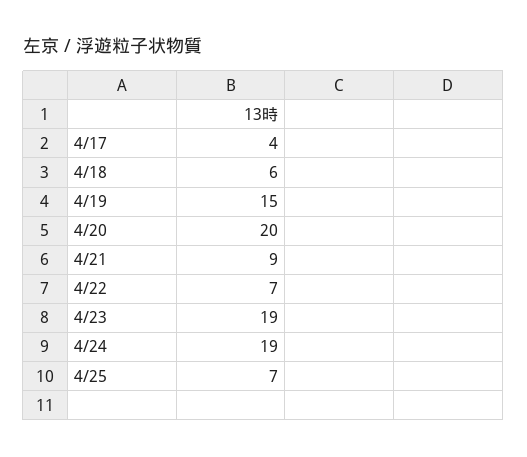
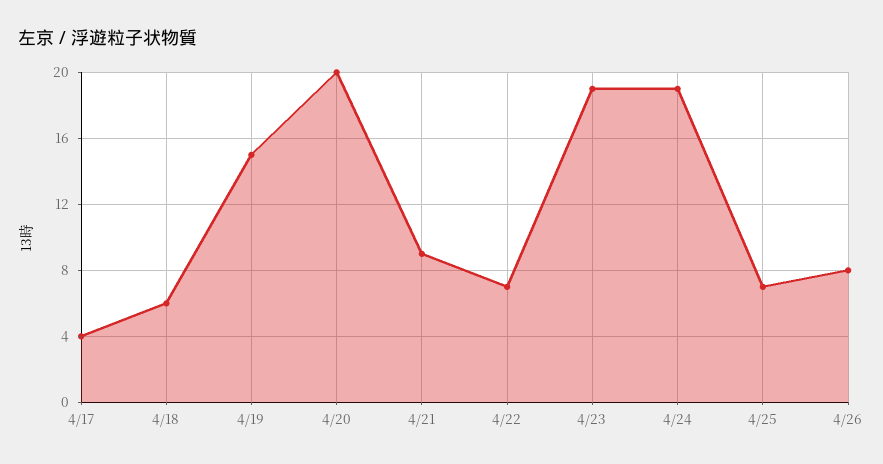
4/26: none -> 8

